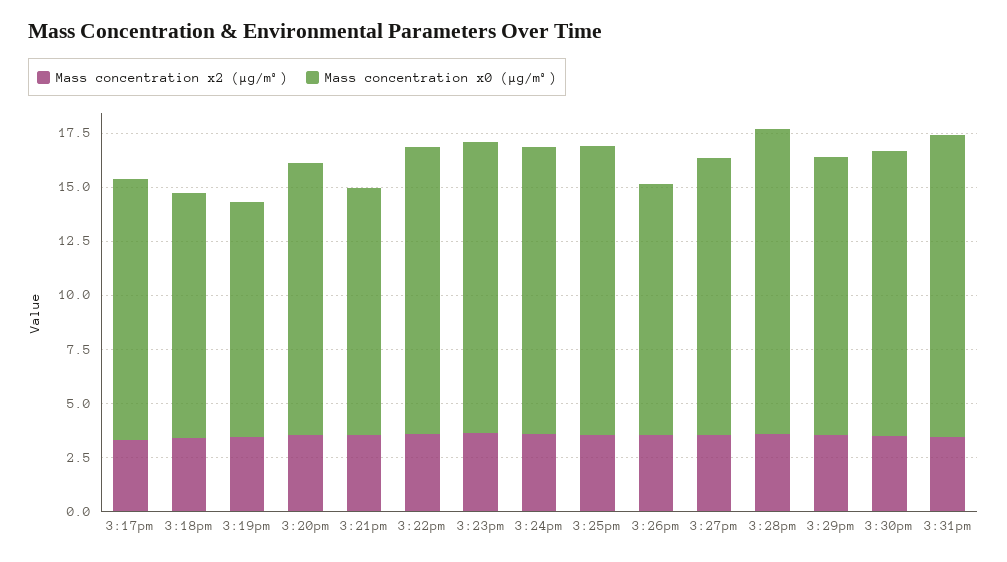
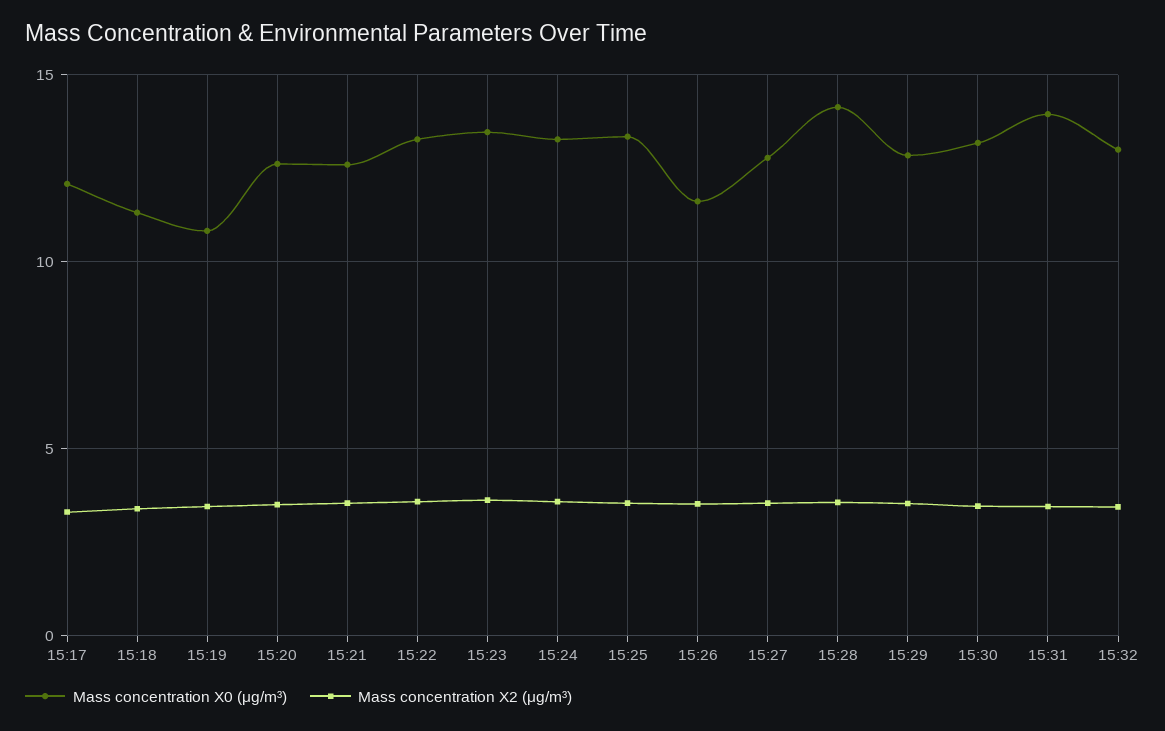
Mass concentration x0 (μg/m³), 3:21pm: 11.5 -> 12.5
Mass concentration x0 (μg/m³), 15:32: none -> 13
Mass concentration x2 (μg/m³), 15:32: none -> 3.5

